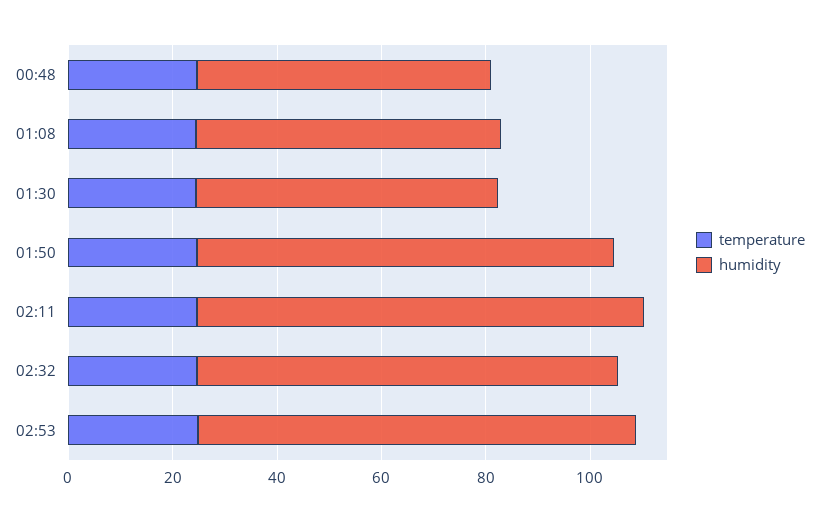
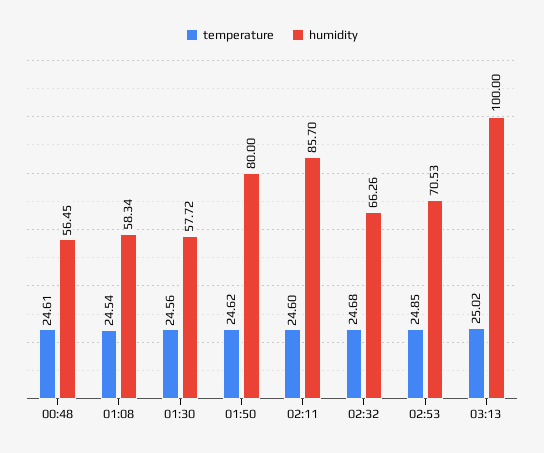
humidity, 02:32: 80 -> 66.26
humidity, 02:53: 85 -> 70.53
temperature, 03:13: none -> 25.02
humidity, 03:13: none -> 100

